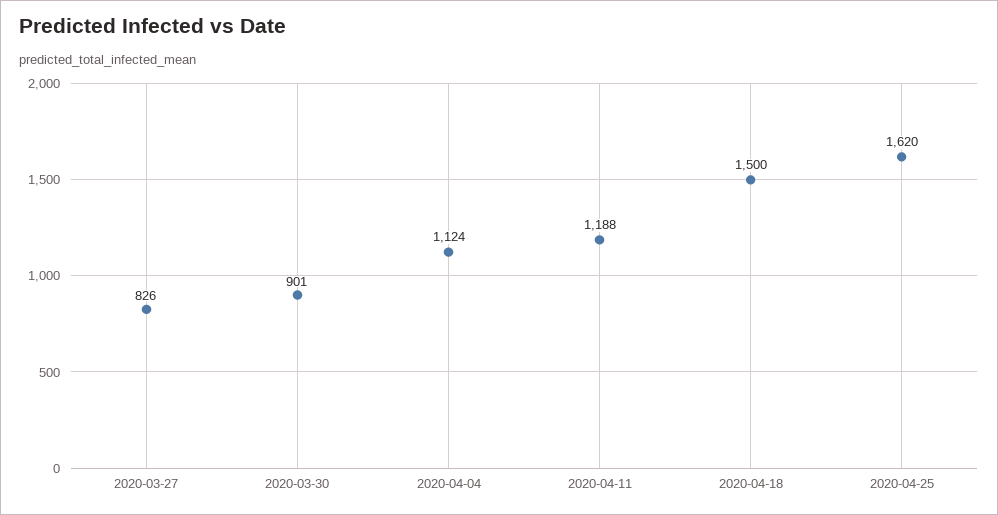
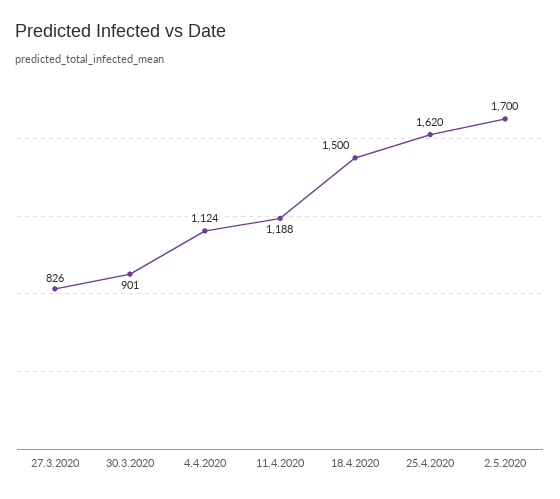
2.5.2020: none -> 1700

